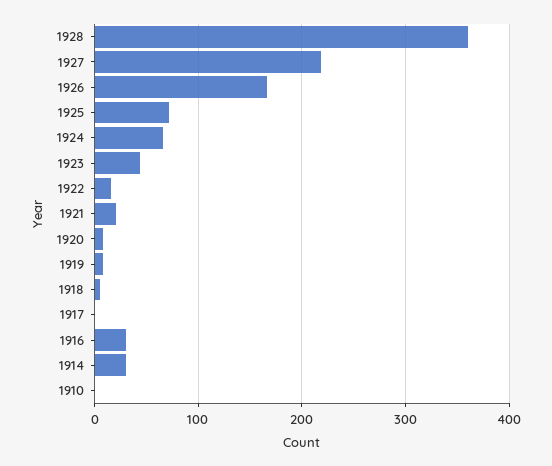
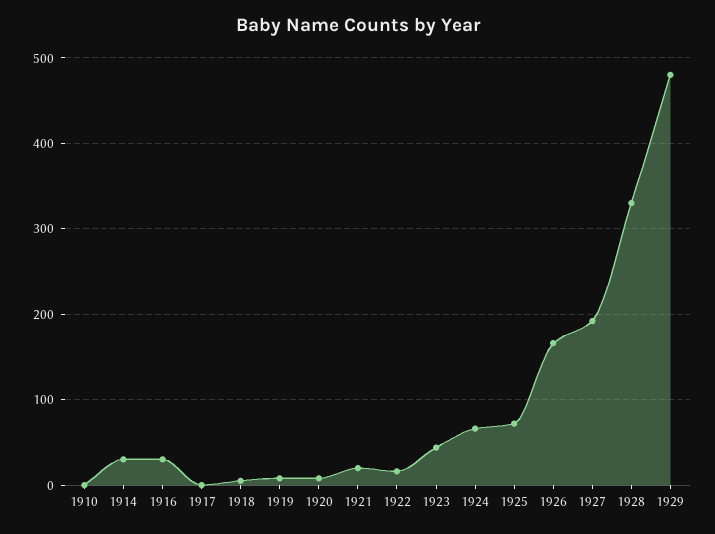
1928: 360 -> 330
1927: 220 -> 190
1929: none -> 480

